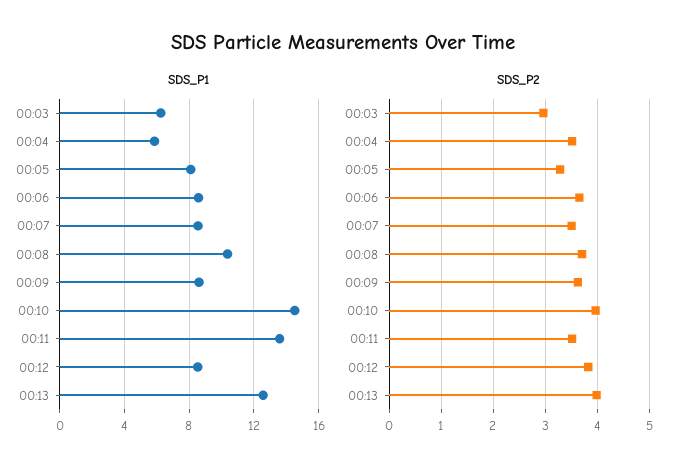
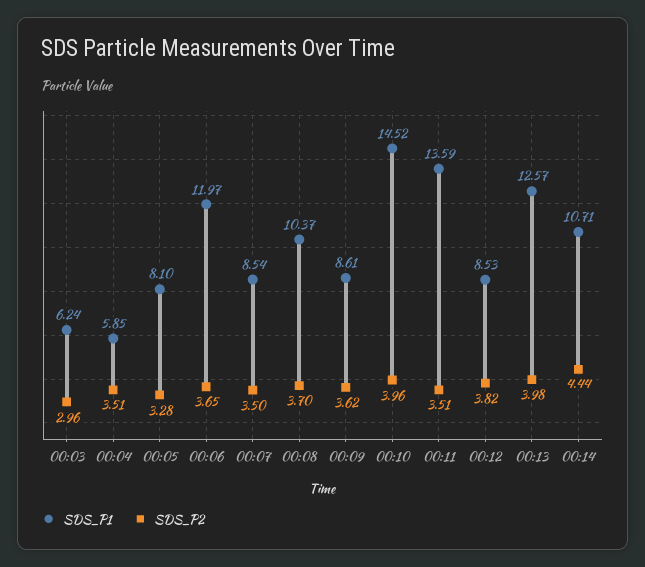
SDS_P1, 00:06: 8.5 -> 11.97
SDS_P1, 00:14: none -> 10.71
SDS_P2, 00:14: none -> 4.44

